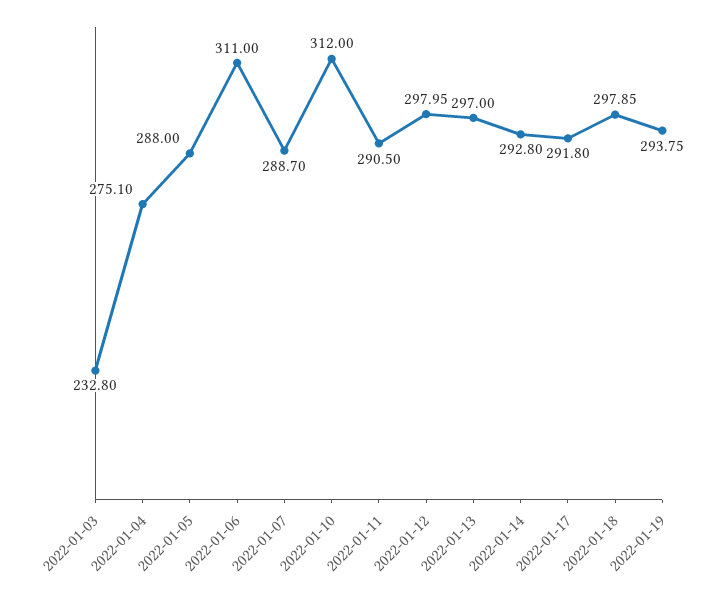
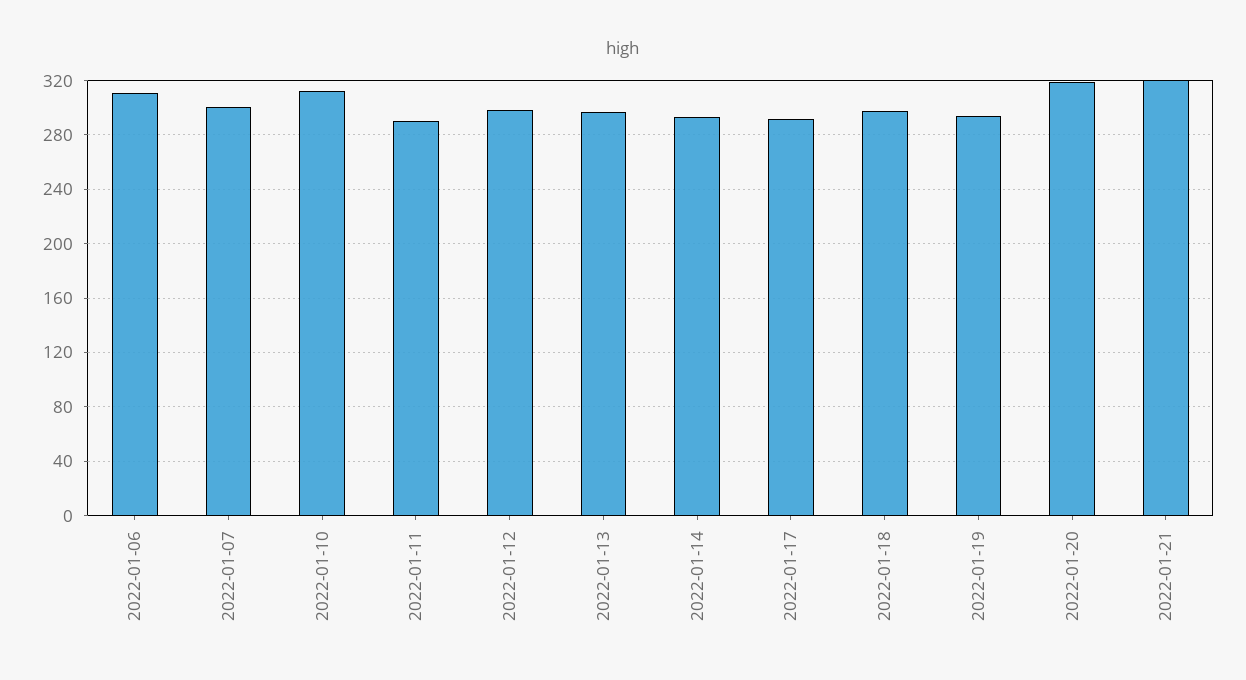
2022-01-03: 232.8 -> none
2022-01-04: 275.1 -> none
2022-01-05: 288 -> none
2022-01-07: 288.7 -> 300
2022-01-20: none -> 320
2022-01-21: none -> 320

